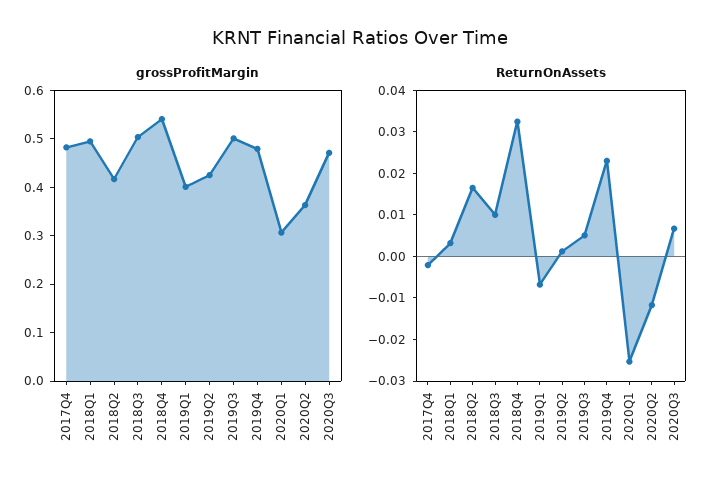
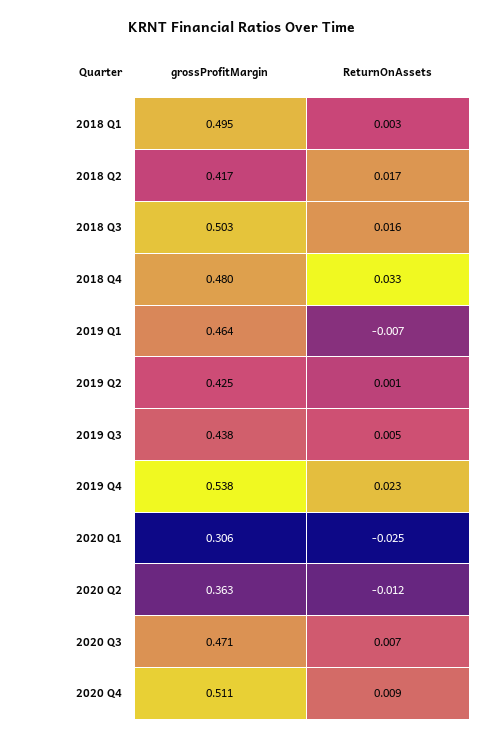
grossProfitMargin, 2017Q4: 0.48 -> none
grossProfitMargin, 2018Q4: 0.54 -> 0.48
grossProfitMargin, 2019Q1: 0.4 -> 0.464
grossProfitMargin, 2019Q3: 0.5 -> 0.438
grossProfitMargin, 2019Q4: 0.48 -> 0.538
ReturnOnAssets, 2017Q4: -0.002 -> none
ReturnOnAssets, 2018Q3: 0.01 -> 0.016
grossProfitMargin, 2020 Q4: none -> 0.511
ReturnOnAssets, 2020 Q4: none -> 0.009

